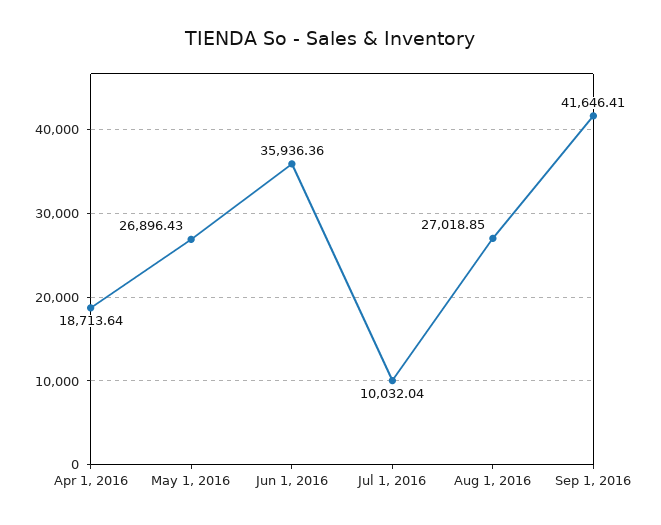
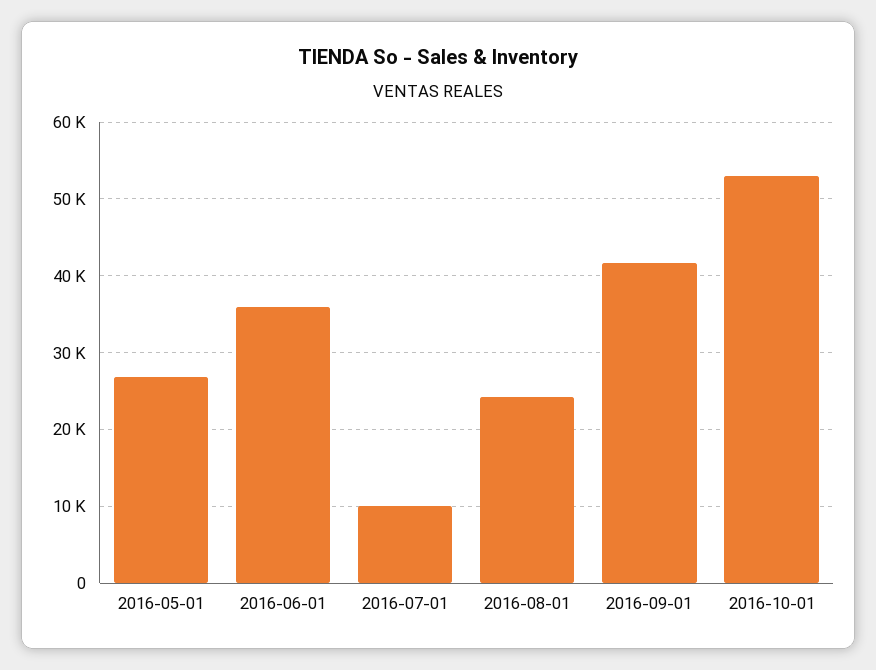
Apr 1, 2016: 18713.64 -> none
Aug 1, 2016: 27018.85 -> 24000
2016-10-01: none -> 53000

